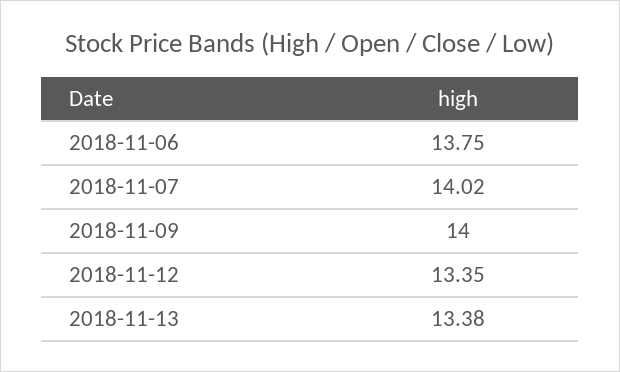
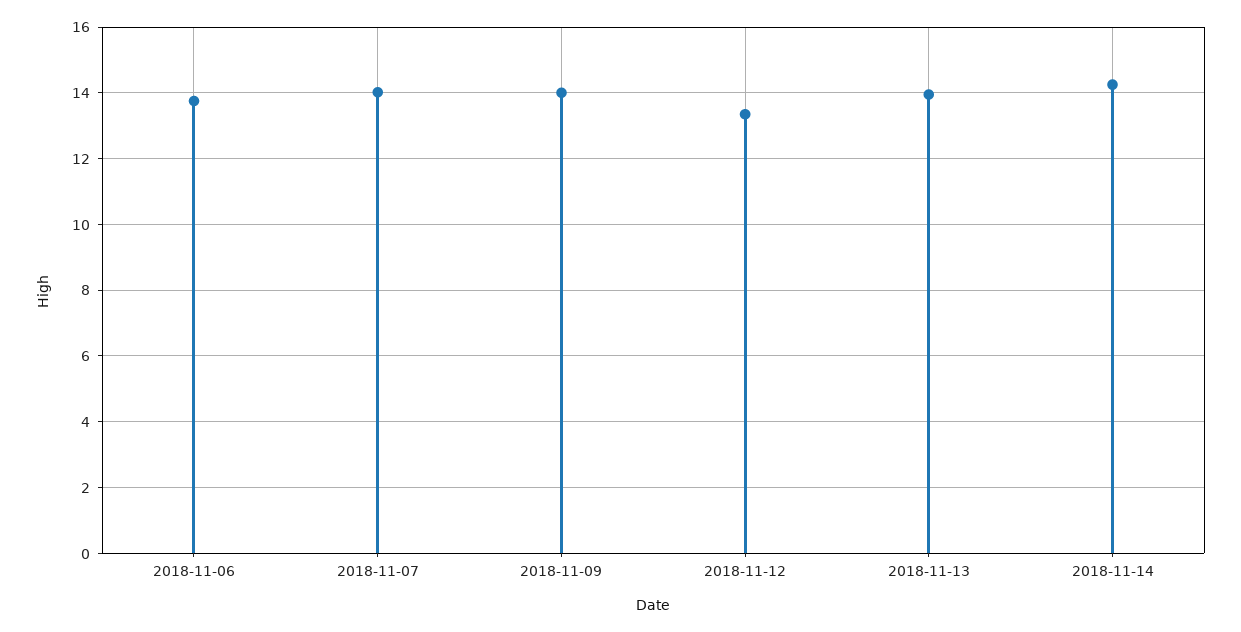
2018-11-13: 13.38 -> 14
2018-11-14: none -> 14.2

